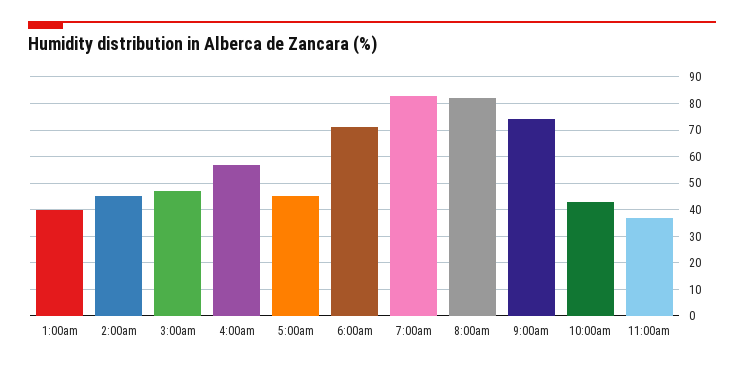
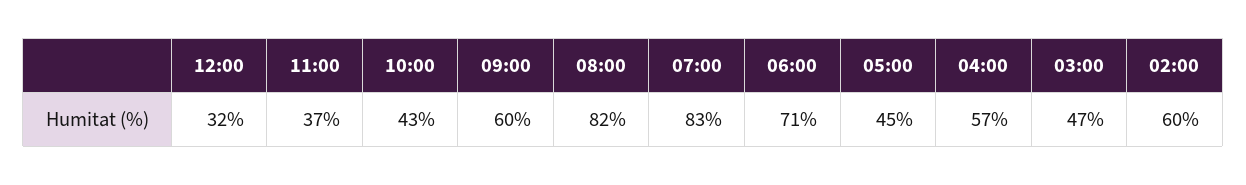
1:00am: 40 -> none
2:00am: 45 -> 60
9:00am: 75 -> 60
12:00: none -> 32

